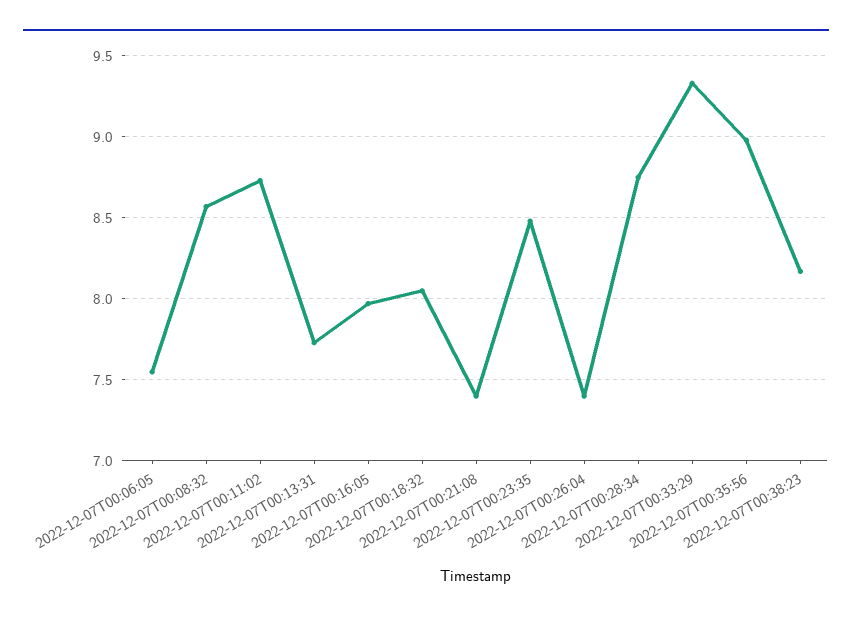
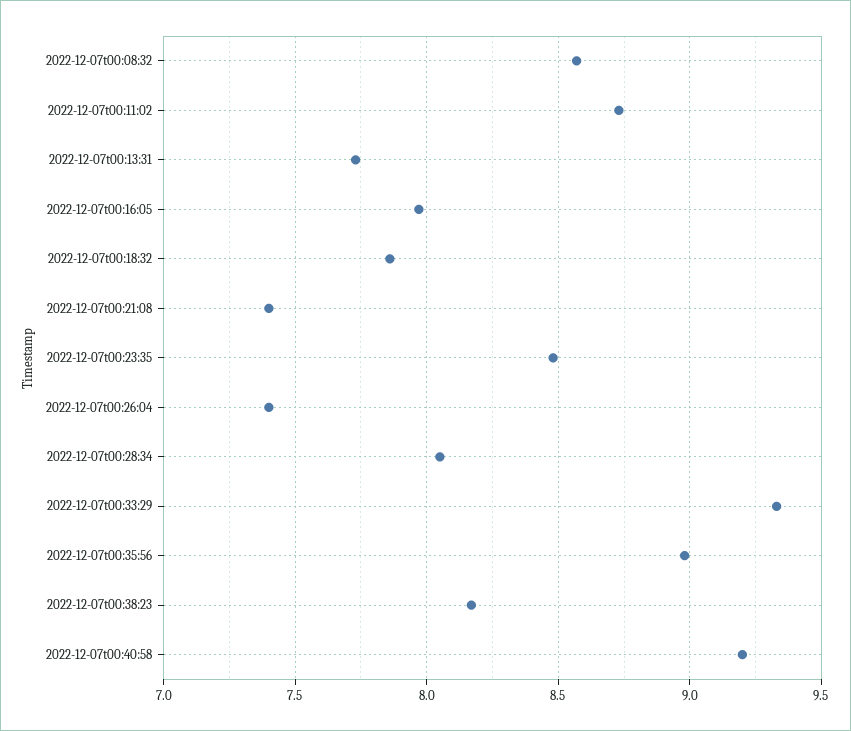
2022-12-07T00:06:05: 7.55 -> none
2022-12-07T00:18:32: 8.05 -> 7.85
2022-12-07T00:28:34: 8.75 -> 8.05
2022-12-07t00:40:58: none -> 9.2

